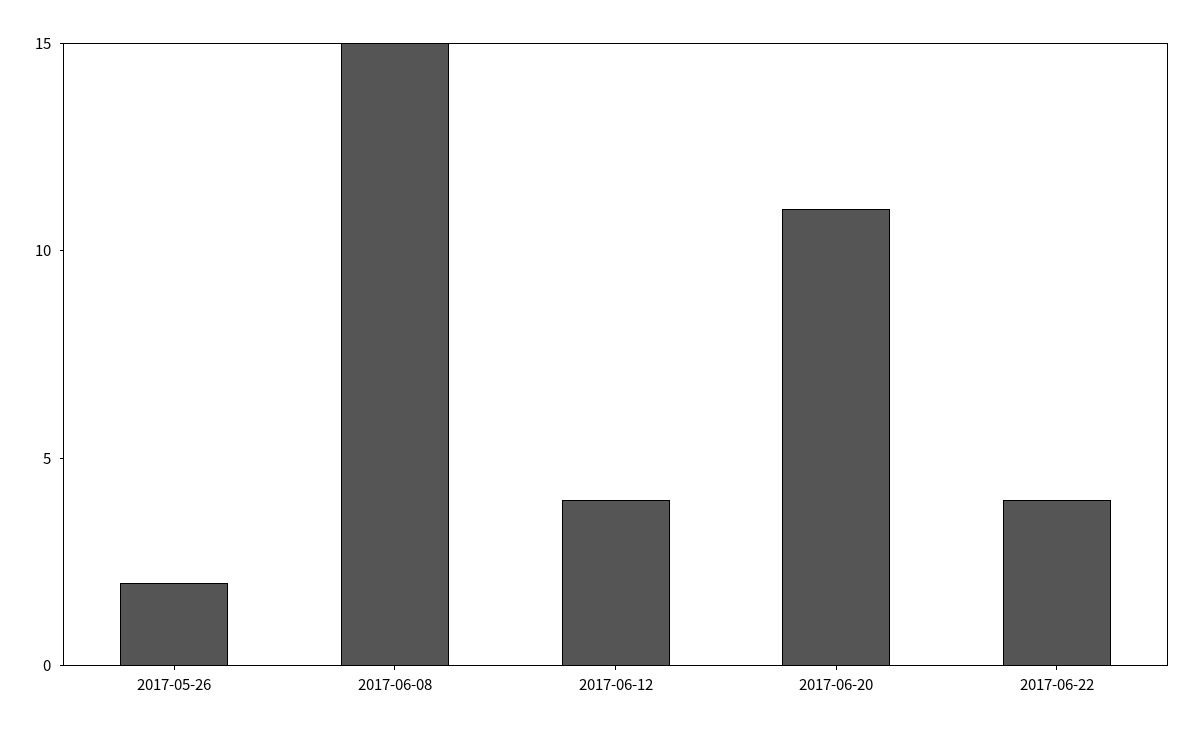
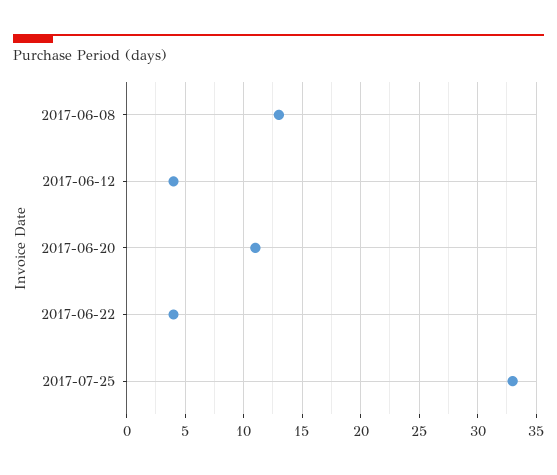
2017-05-26: 2 -> none
2017-06-08: 15 -> 13
2017-07-25: none -> 33

